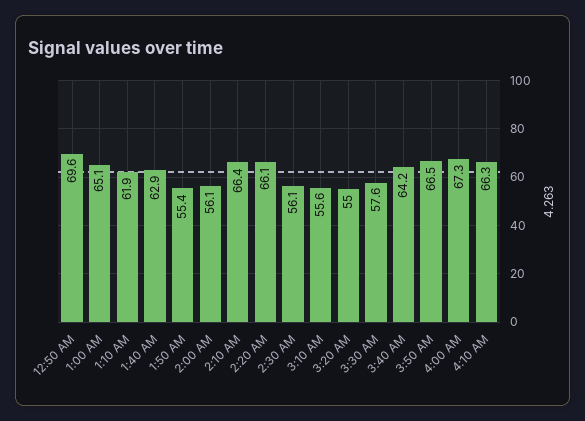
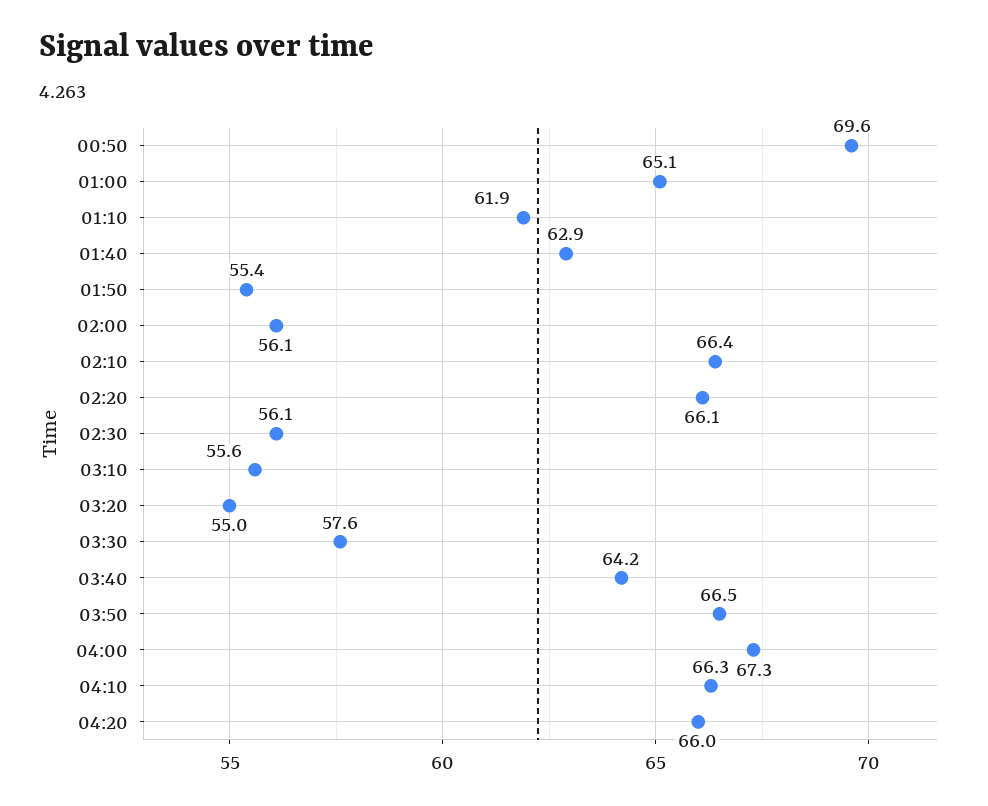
04:20: none -> 66

